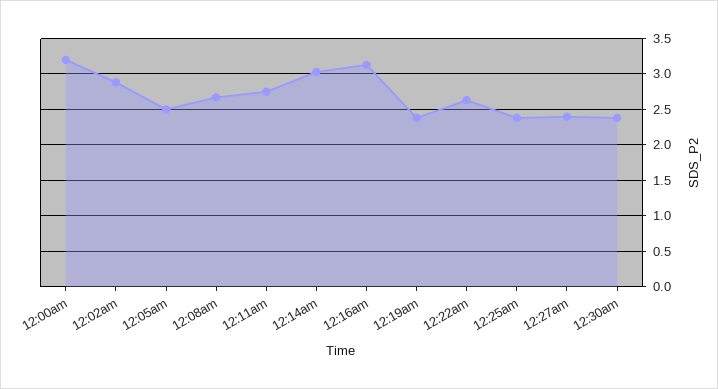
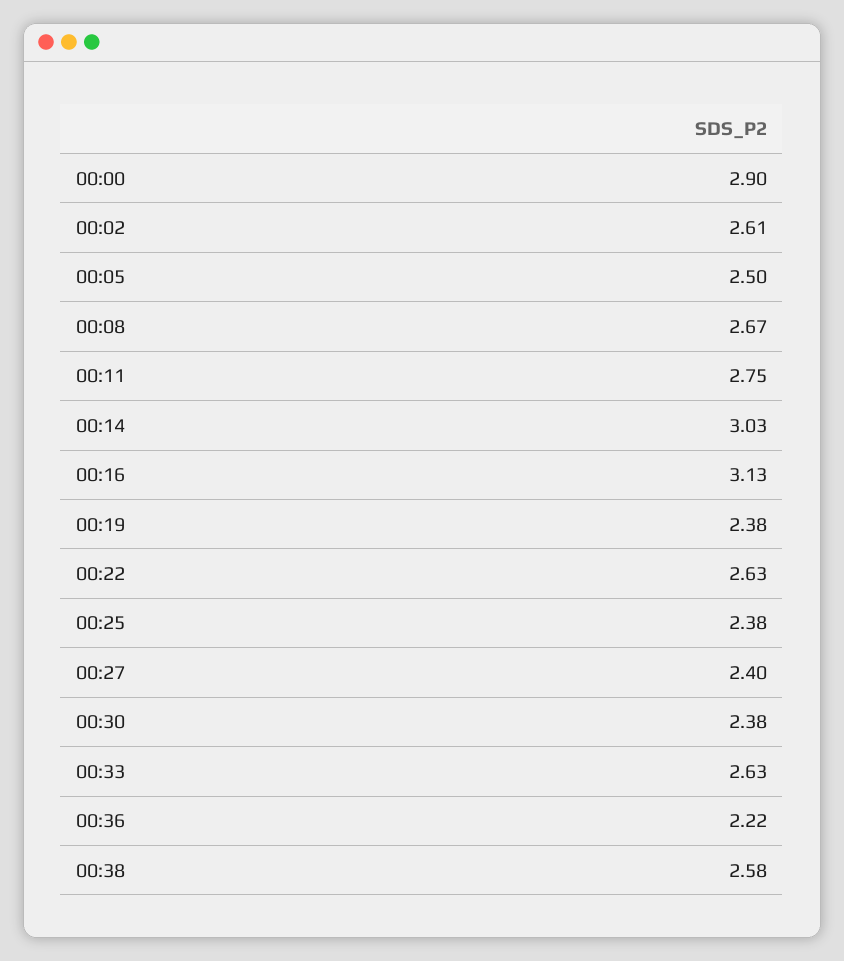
12:00am: 3.2 -> 2.9
12:02am: 2.9 -> 2.61
00:33: none -> 2.63
00:36: none -> 2.22
00:38: none -> 2.58

